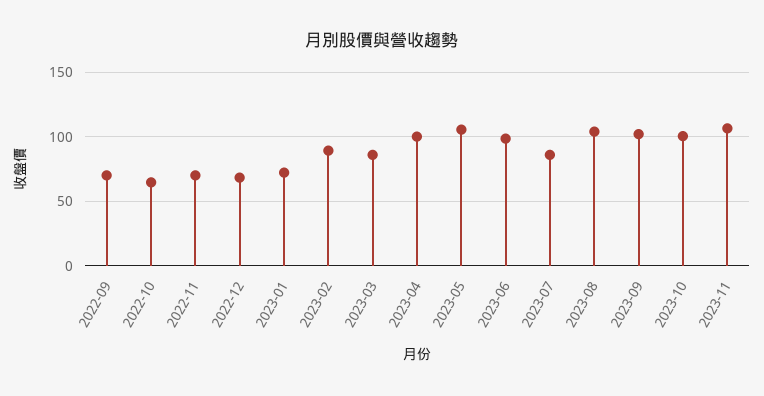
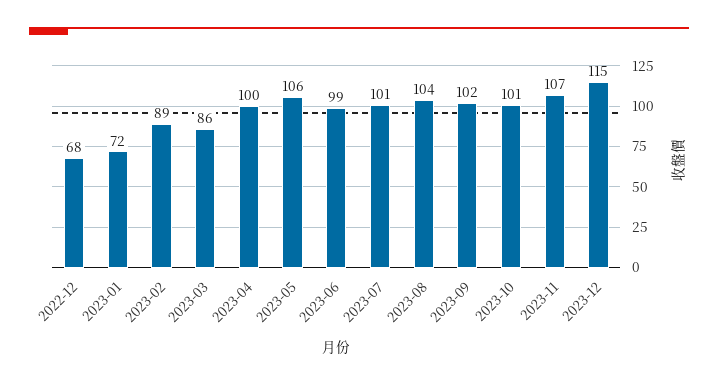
2022-09: 70 -> none
2022-10: 65 -> none
2022-11: 70 -> none
2023-07: 85 -> 101
2023-12: none -> 115

